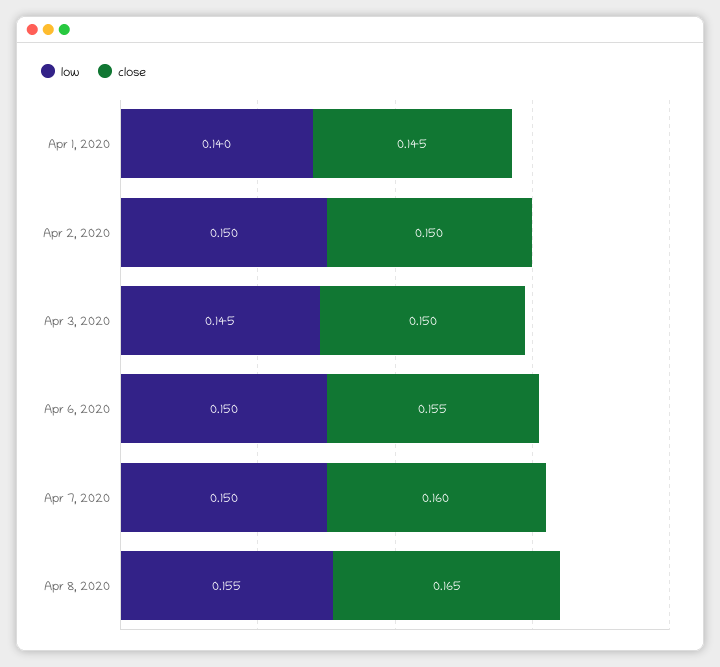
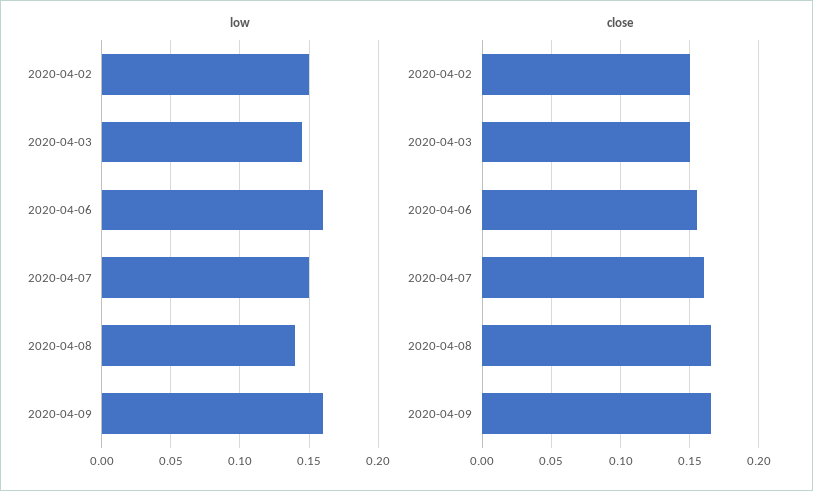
low, Apr 1, 2020: 0.14 -> none
close, Apr 1, 2020: 0.145 -> none
low, Apr 6, 2020: 0.15 -> 0.16
low, Apr 8, 2020: 0.155 -> 0.14
low, 2020-04-09: none -> 0.16
close, 2020-04-09: none -> 0.165

